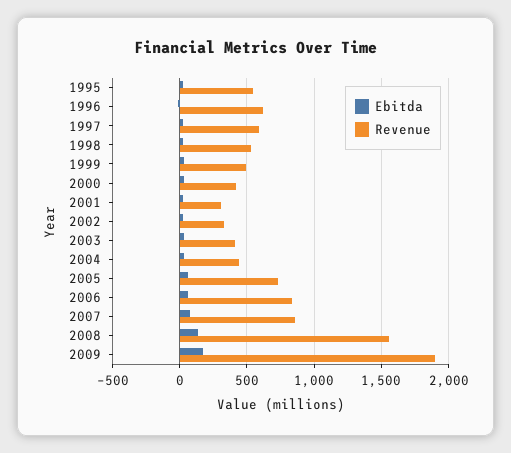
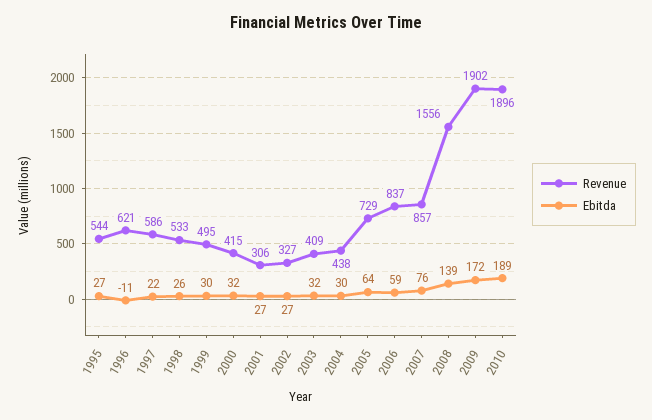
Revenue, 2010: none -> 1896
Ebitda, 2010: none -> 189

